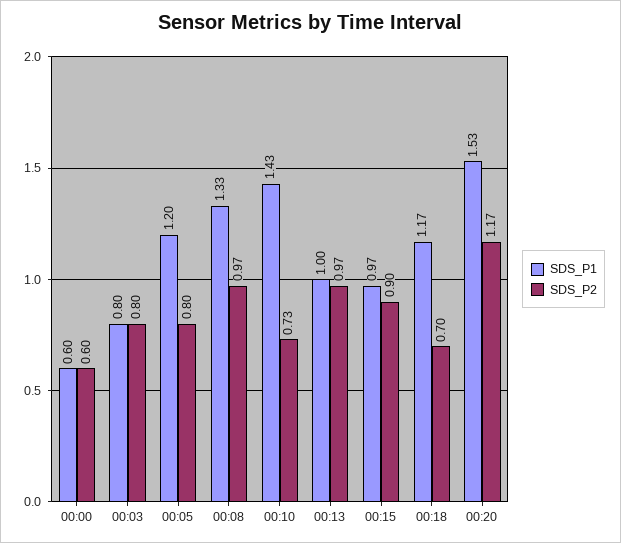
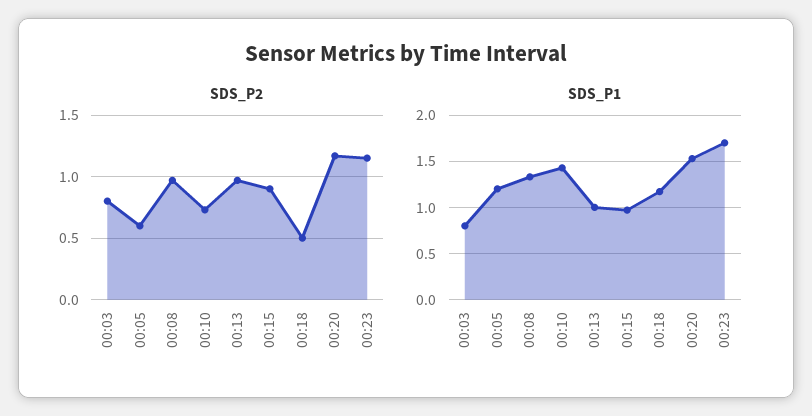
SDS_P1, 00:00: 0.6 -> none
SDS_P2, 00:00: 0.6 -> none
SDS_P2, 00:05: 0.8 -> 0.6
SDS_P2, 00:18: 0.7 -> 0.5
SDS_P2, 00:23: none -> 1.15
SDS_P1, 00:23: none -> 1.7

